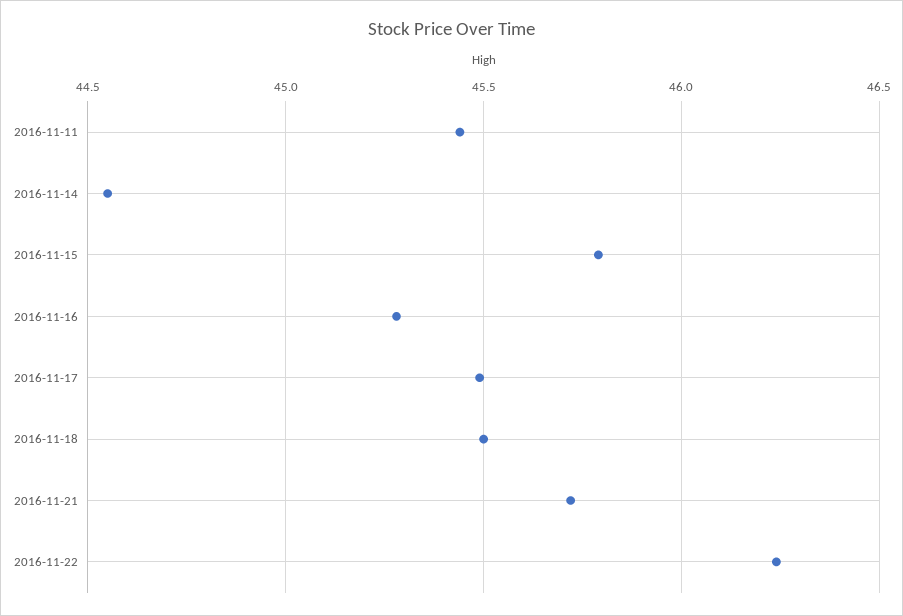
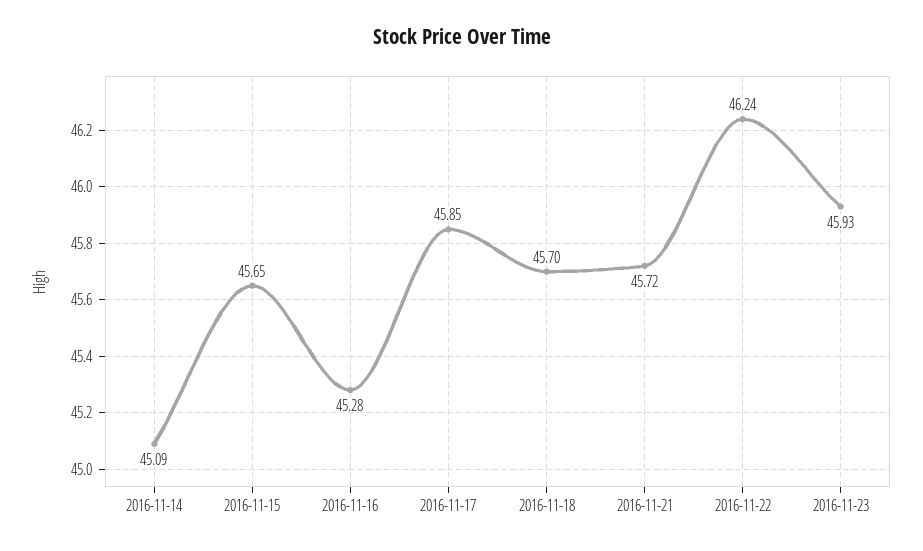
2016-11-11: 45.45 -> none
2016-11-14: 44.55 -> 45.09
2016-11-15: 45.8 -> 45.65
2016-11-17: 45.5 -> 45.85
2016-11-18: 45.5 -> 45.7
2016-11-23: none -> 45.93

